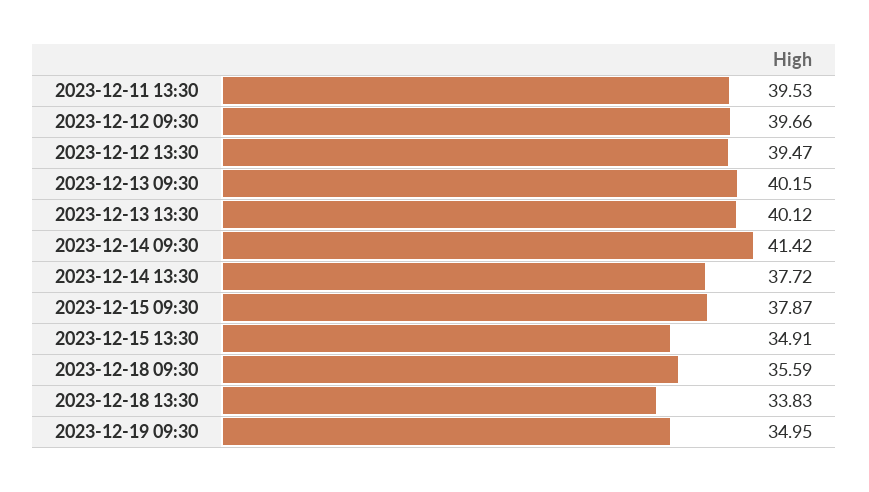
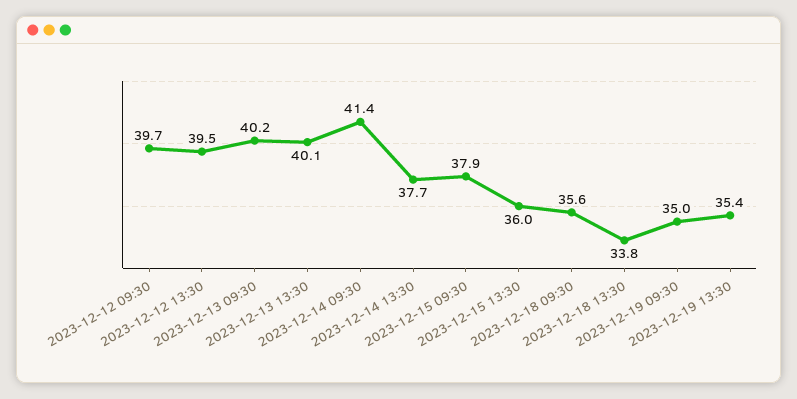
2023-12-11 13:30: 39.53 -> none
2023-12-15 13:30: 34.91 -> 36
2023-12-19 13:30: none -> 35.4

